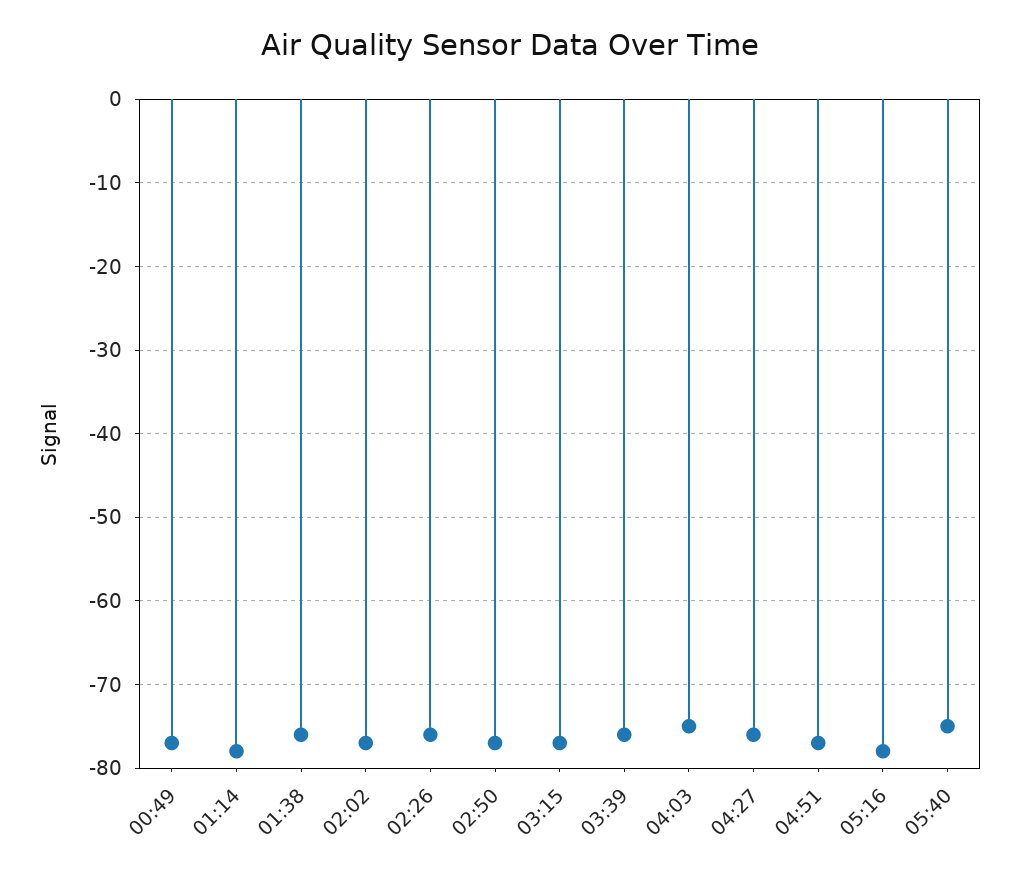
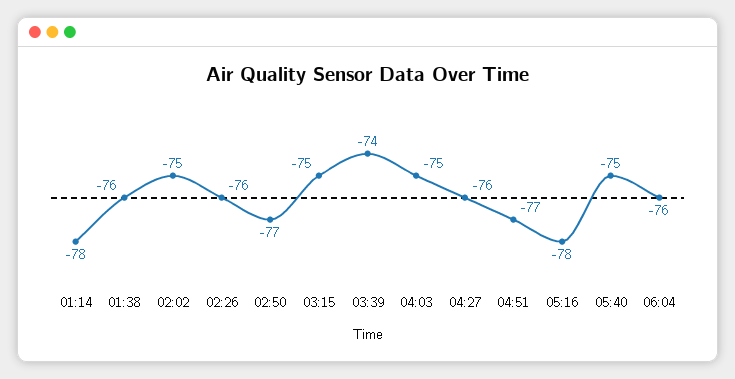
00:49: -77 -> none
02:02: -77 -> -75
03:15: -77 -> -75
03:39: -76 -> -74
06:04: none -> -76

